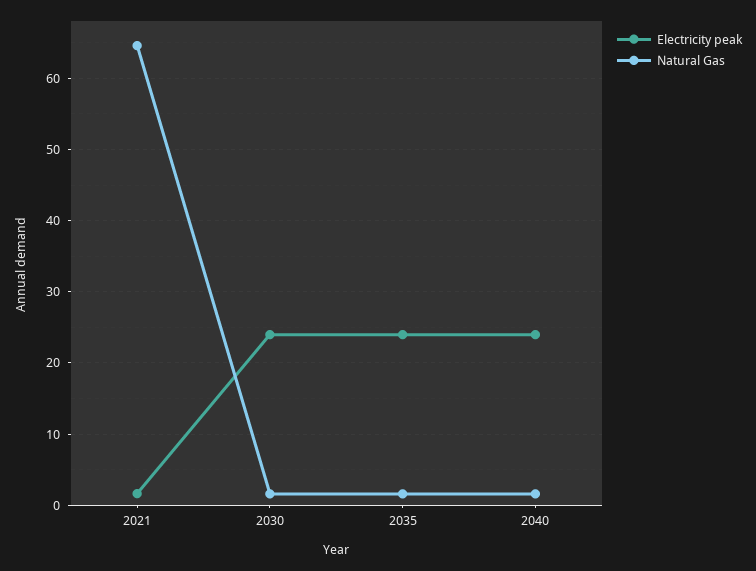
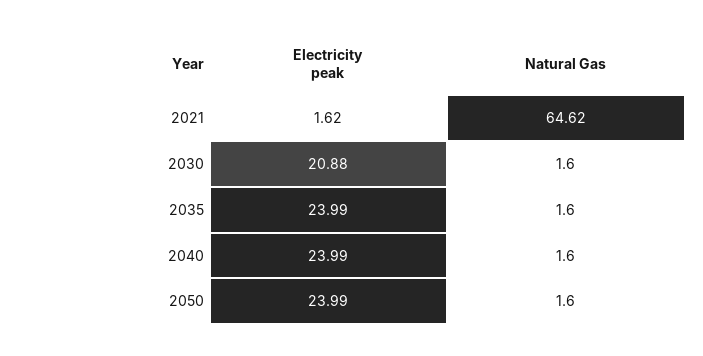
Electricity peak, 2030: 24 -> 20.88
Electricity peak, 2050: none -> 23.99
Natural Gas, 2050: none -> 1.6

